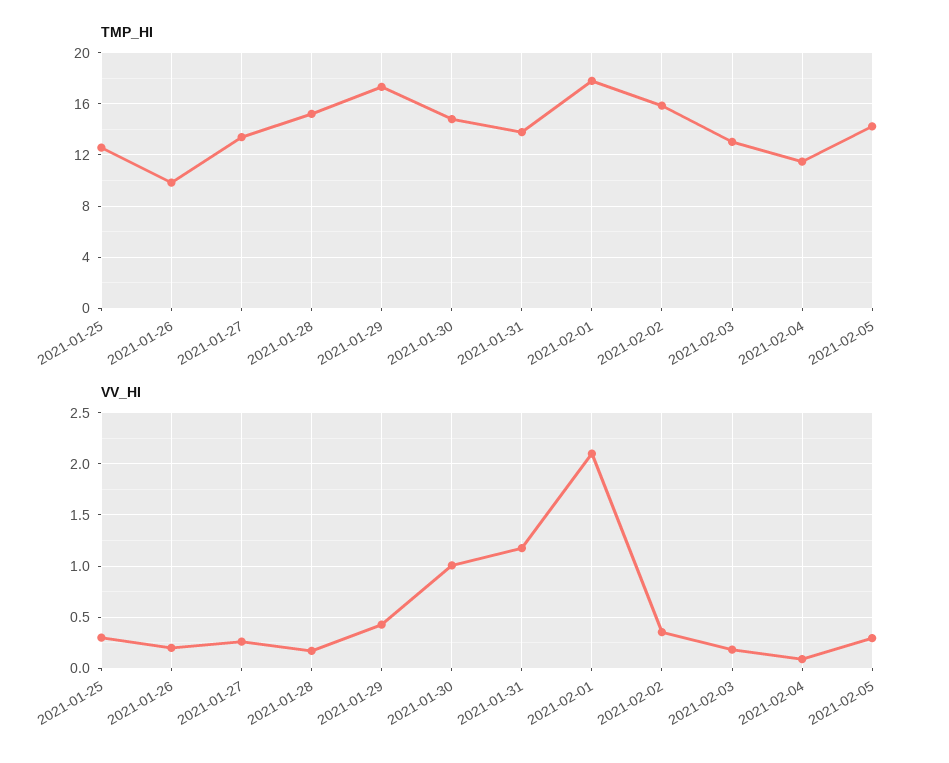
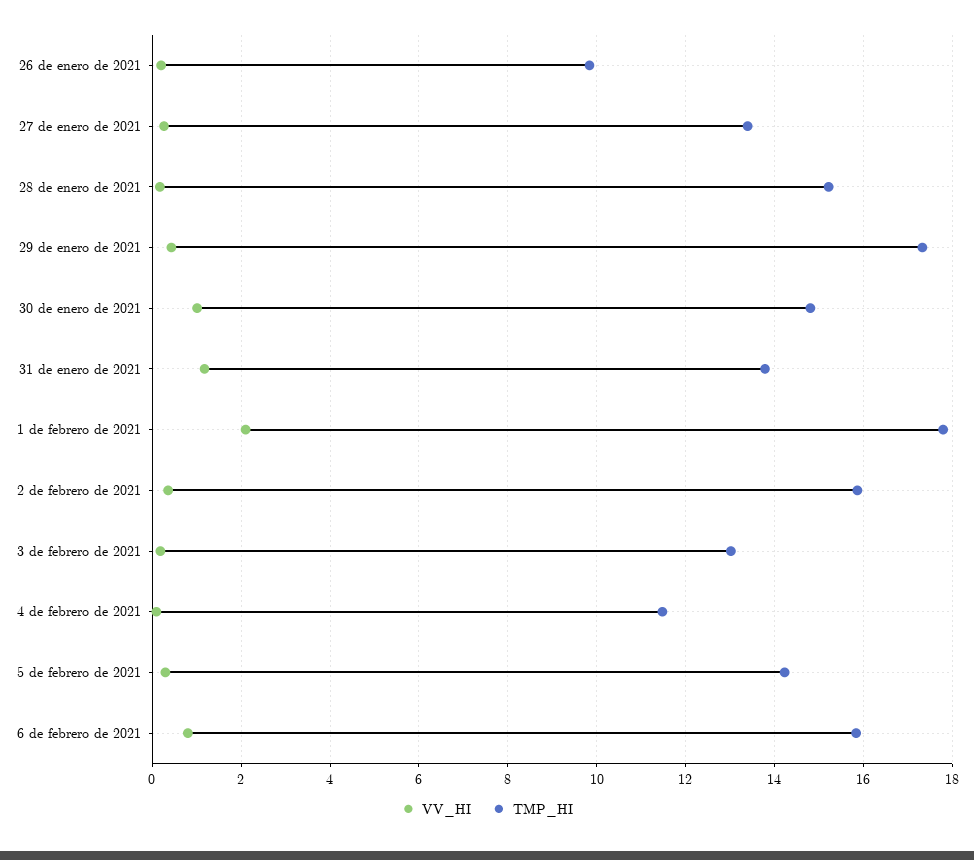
TMP_HI, 2021-01-25: 12.5 -> none
VV_HI, 2021-01-25: 0.3 -> none
VV_HI, 6 de febrero de 2021: none -> 0.8
TMP_HI, 6 de febrero de 2021: none -> 15.8

